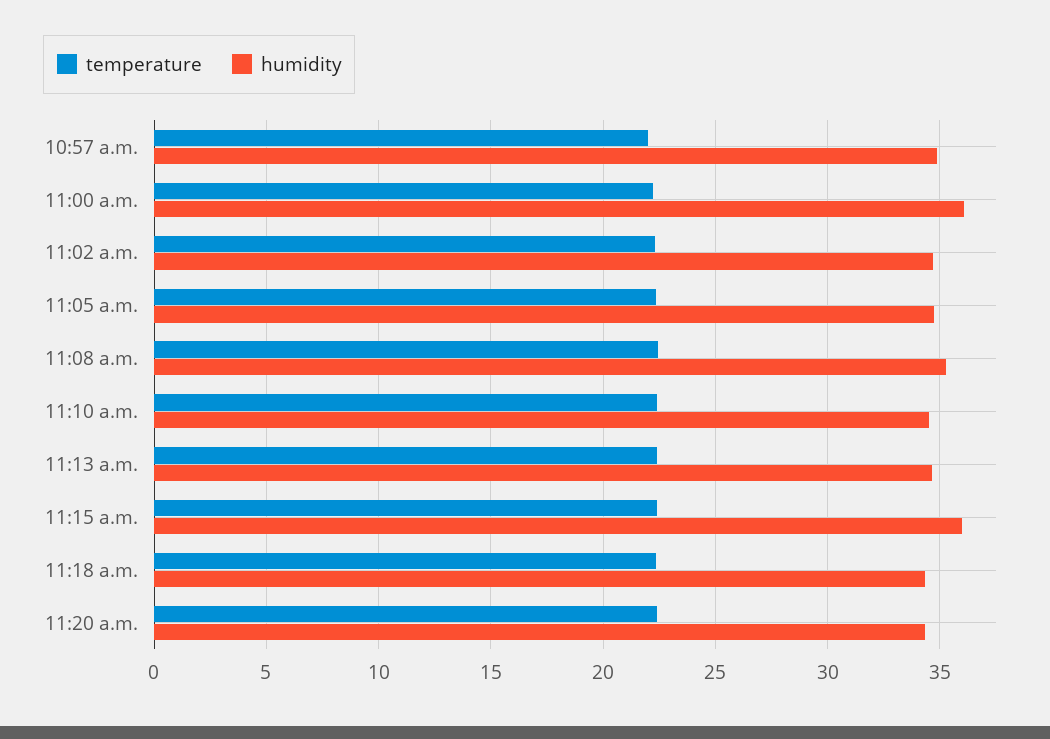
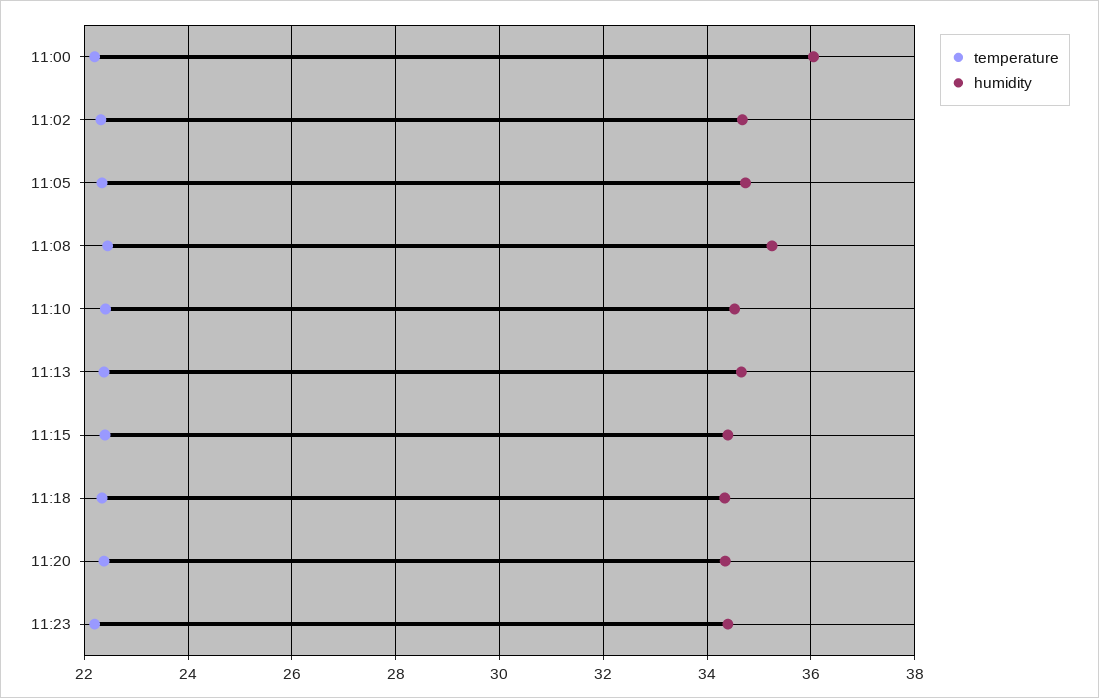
temperature, 10:57 a.m.: 22 -> none
humidity, 10:57 a.m.: 35 -> none
humidity, 11:15 a.m.: 36 -> 34.4
temperature, 11:23: none -> 22.2
humidity, 11:23: none -> 34.4

